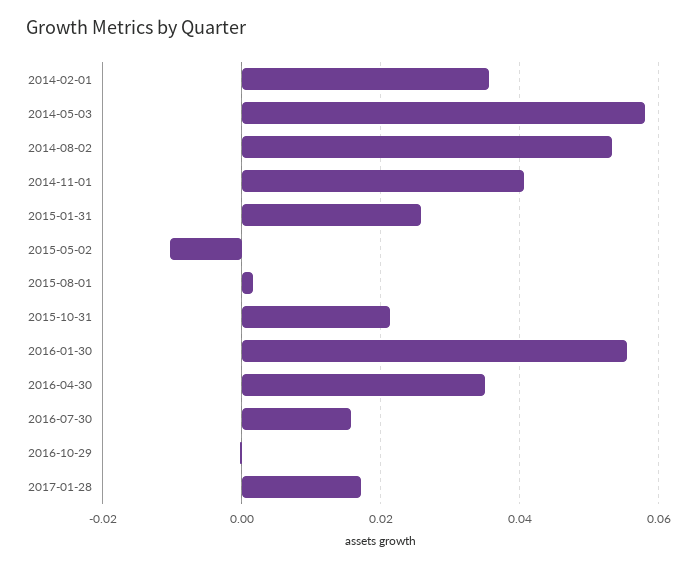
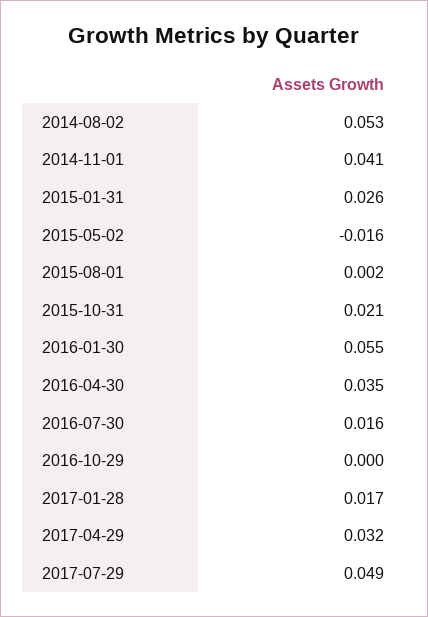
2014-02-01: 0.036 -> none
2014-05-03: 0.058 -> none
2015-05-02: -0.01 -> -0.016
2017-04-29: none -> 0.032
2017-07-29: none -> 0.049

